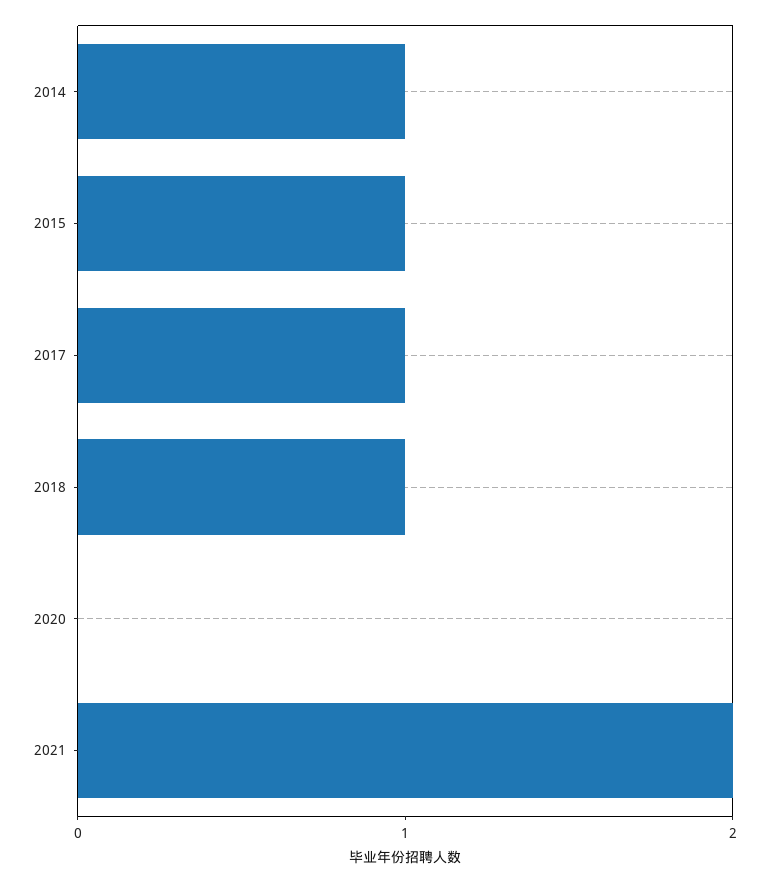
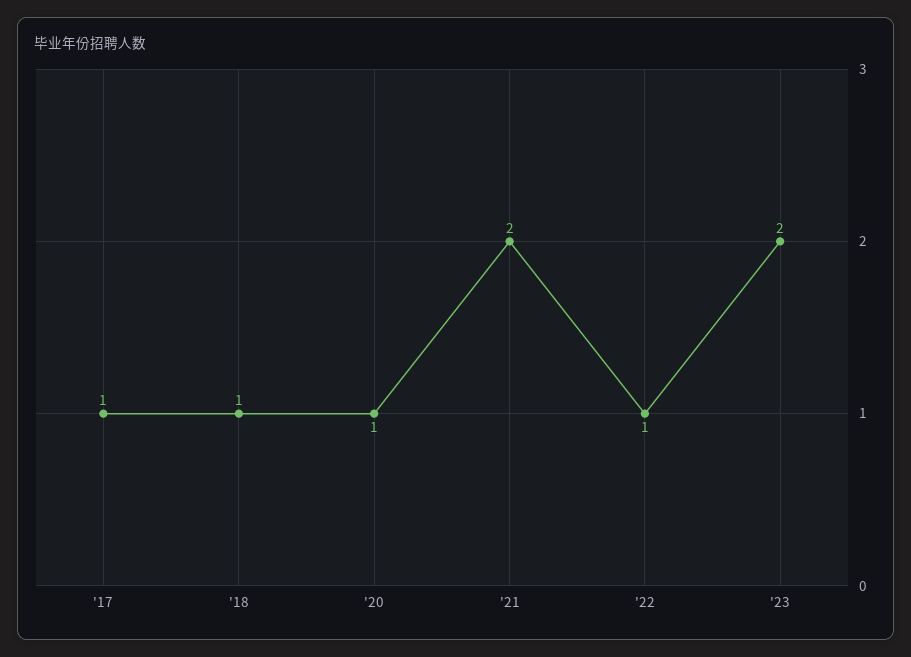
2014: 1 -> none
2015: 1 -> none
2020: 0 -> 1
'22: none -> 1
'23: none -> 2

